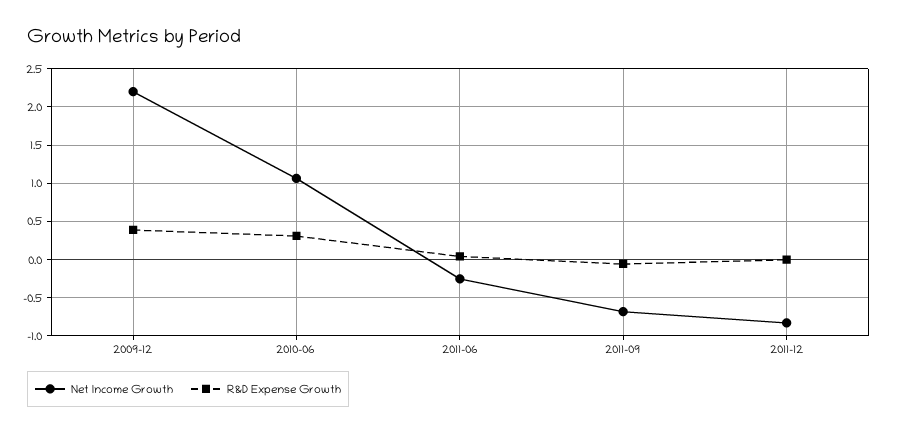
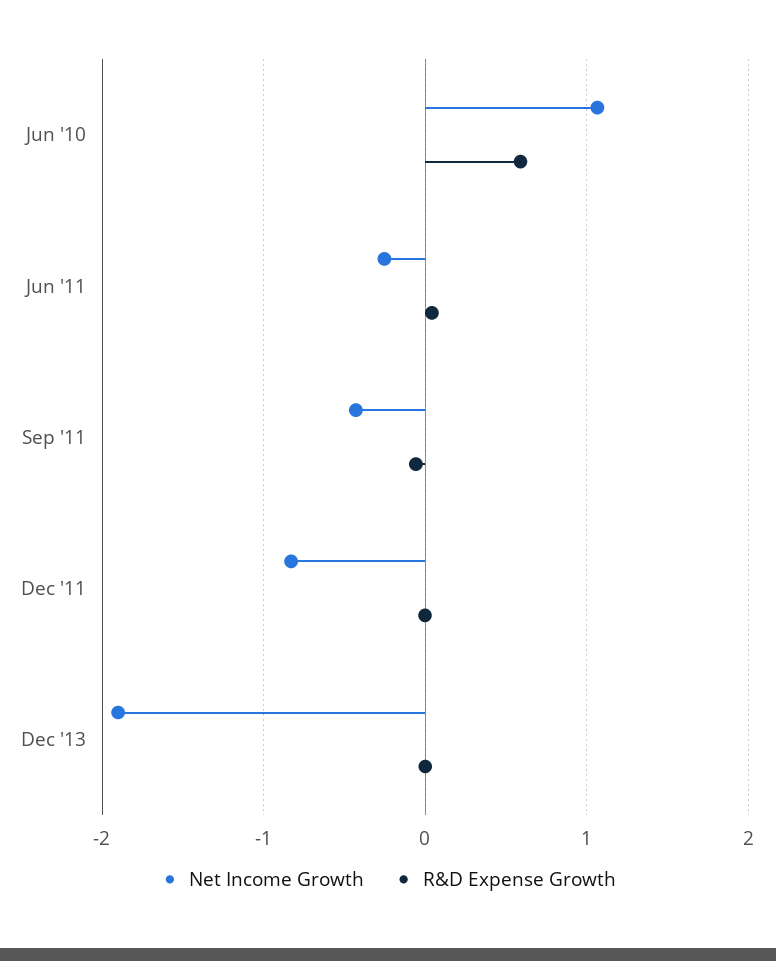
Net Income Growth, 2009-12: 2.2 -> none
R&D Expense Growth, 2009-12: 0.4 -> none
R&D Expense Growth, 2010-06: 0.3 -> 0.6
Net Income Growth, 2011-09: -0.7 -> -0.4
Net Income Growth, Dec '13: none -> -1.9
R&D Expense Growth, Dec '13: none -> 0

